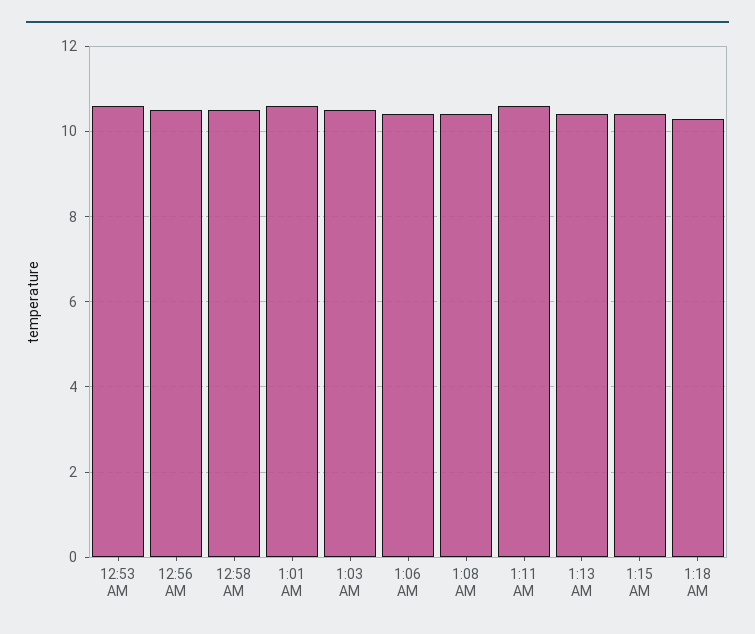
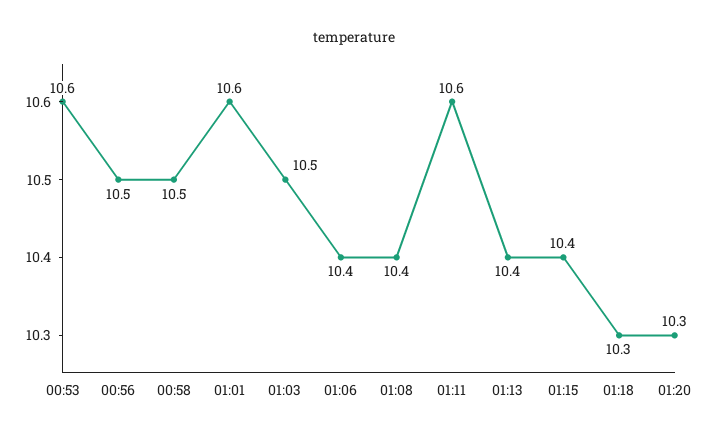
01:20: none -> 10.3

